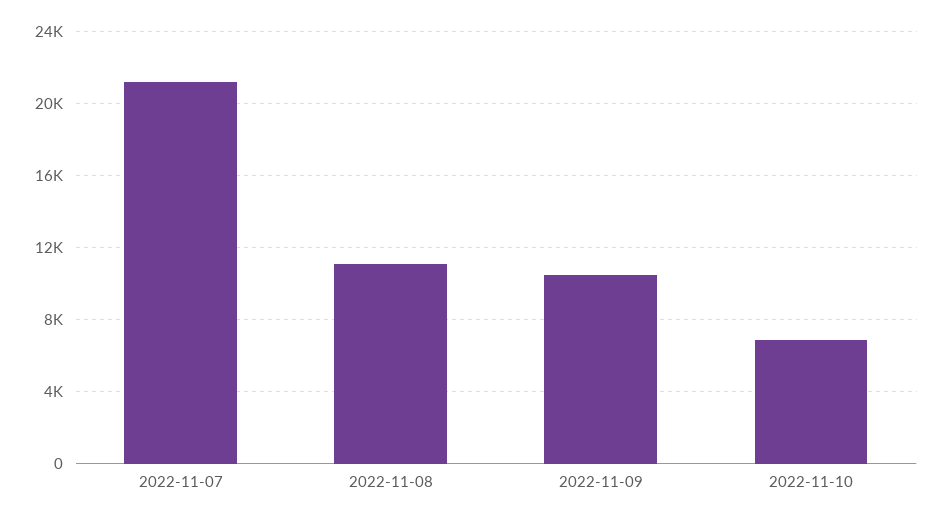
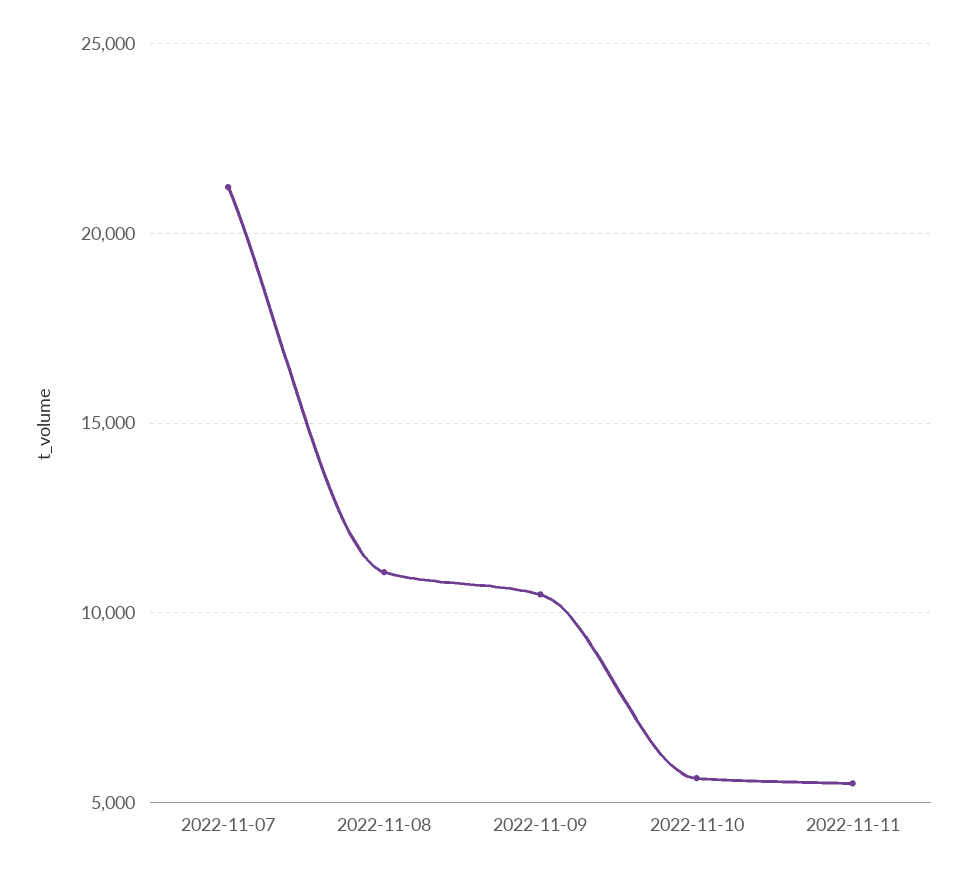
2022-11-10: 7000 -> 5500
2022-11-11: none -> 5500

